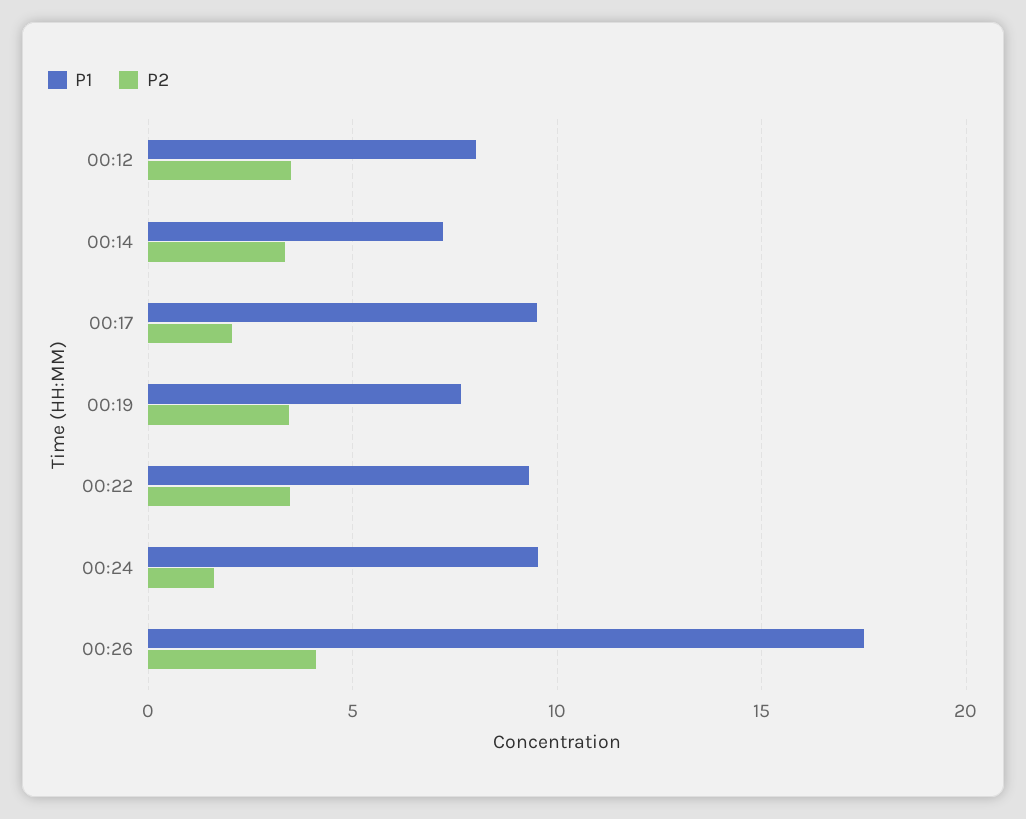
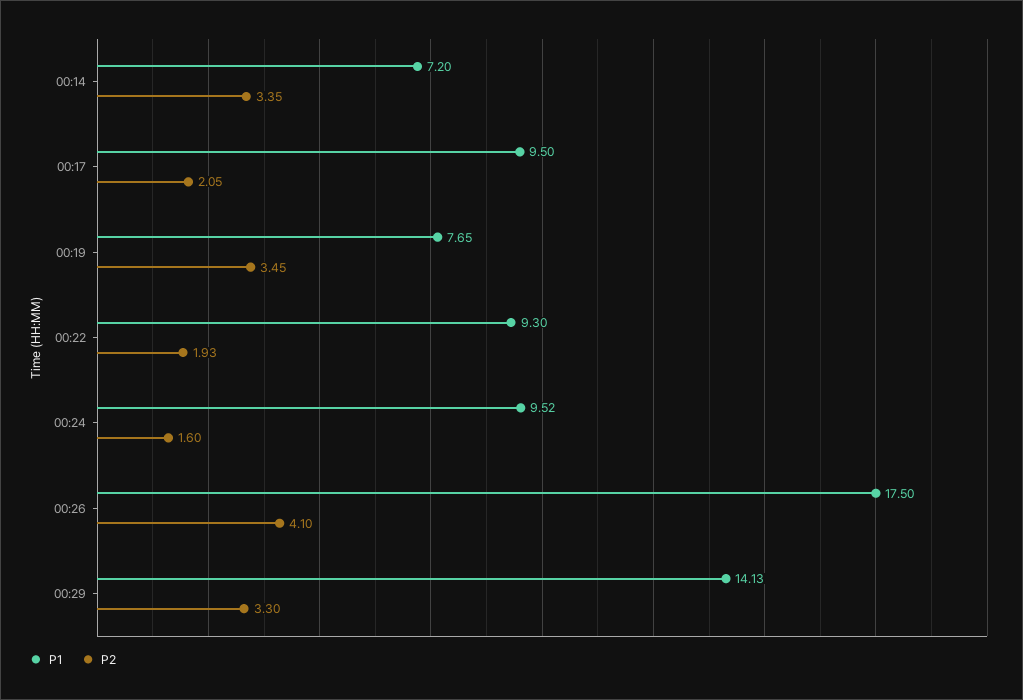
P1, 00:12: 8 -> none
P2, 00:12: 3.5 -> none
P2, 00:22: 3.5 -> 1.93
P1, 00:29: none -> 14.13
P2, 00:29: none -> 3.3

